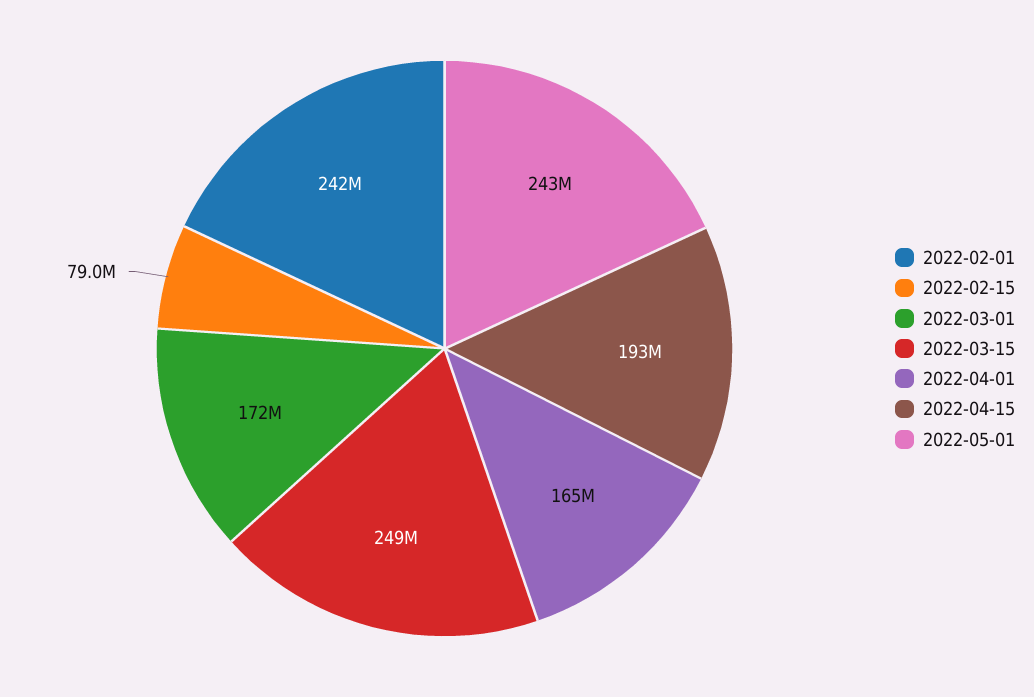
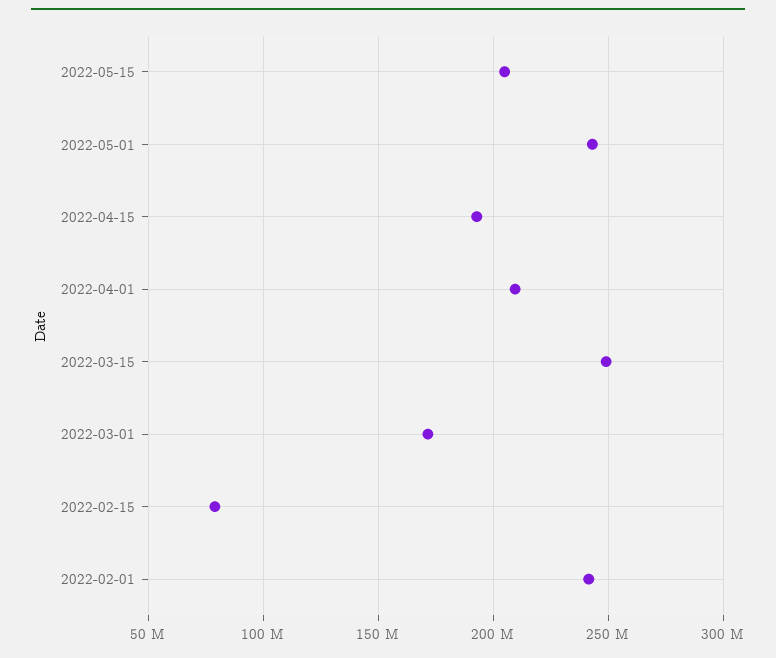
2022-04-01: 165000000 -> 210000000
2022-05-15: none -> 205000000

